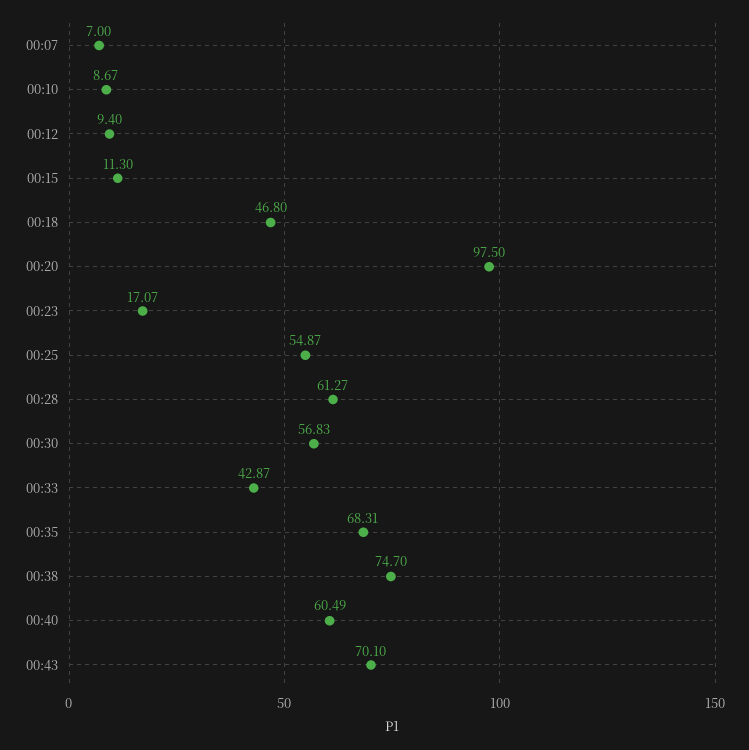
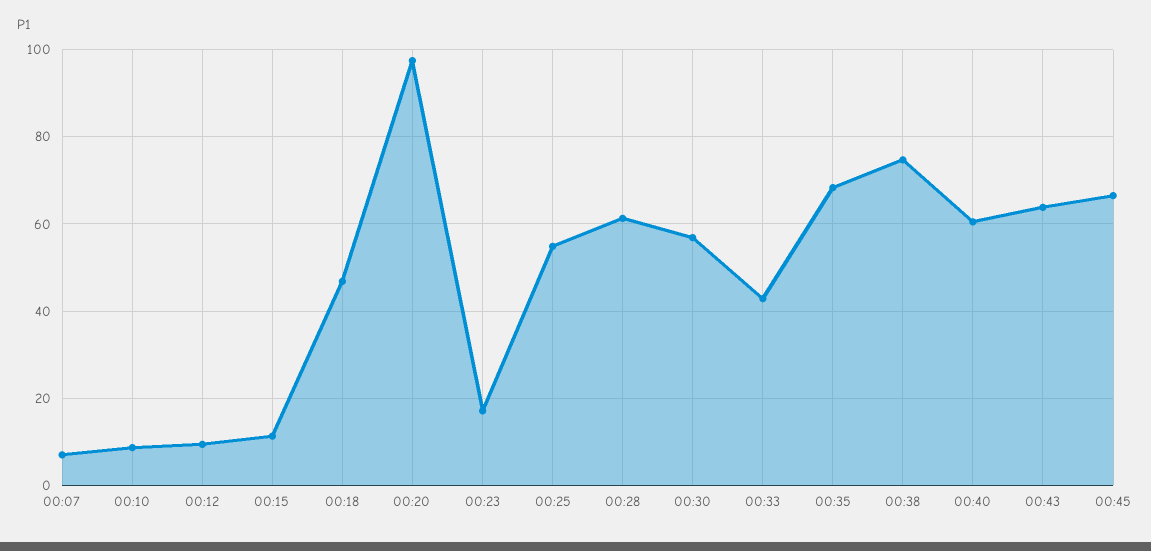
00:43: 70.1 -> 64
00:45: none -> 66

